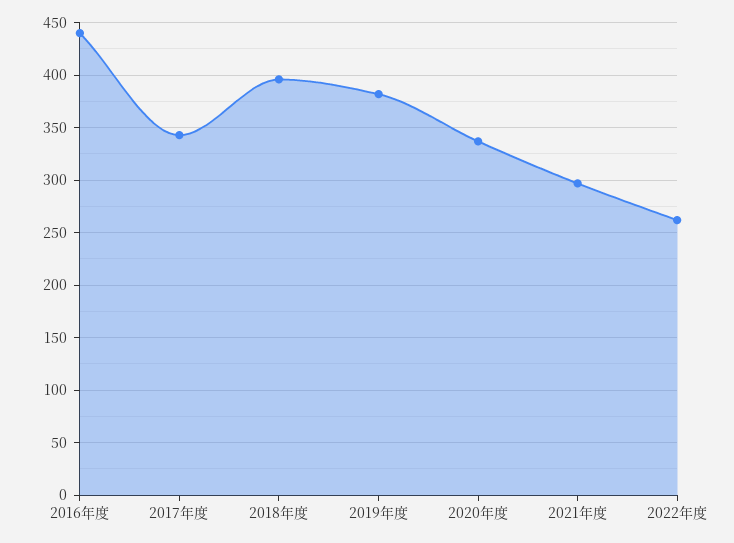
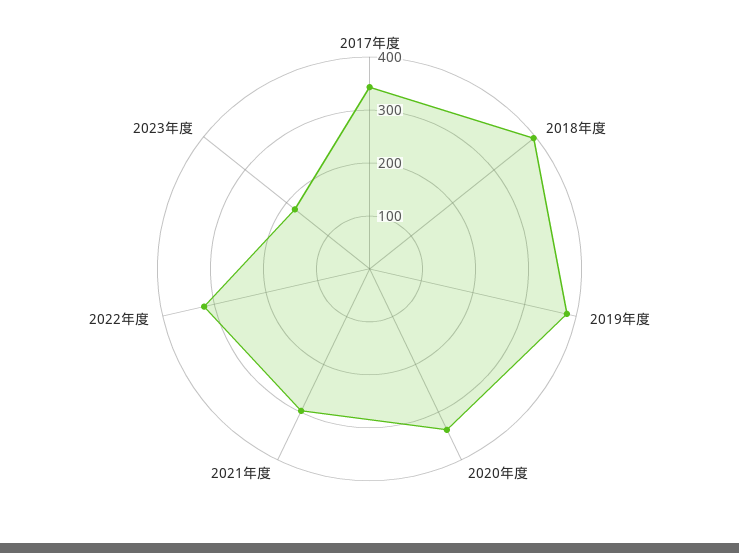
2016年度: 440 -> none
2022年度: 260 -> 320
2023年度: none -> 180

